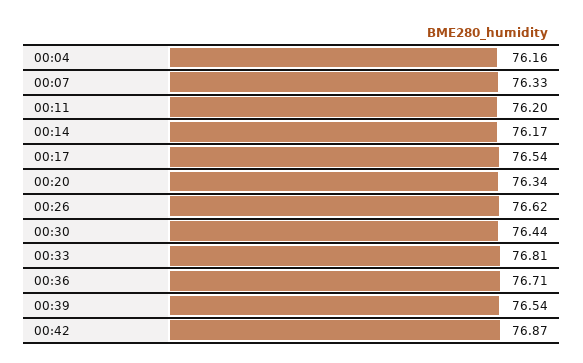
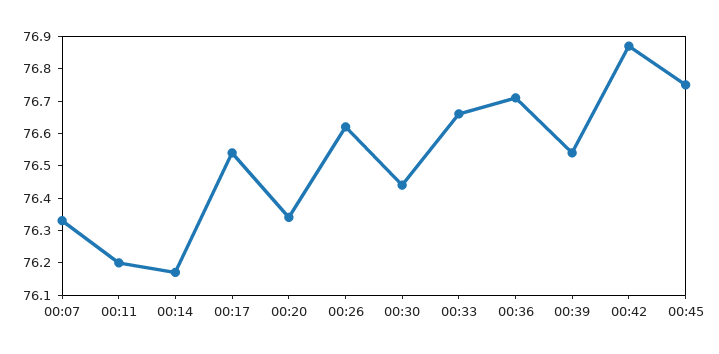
00:04: 76.16 -> none
00:33: 76.81 -> 76.65
00:45: none -> 76.75

